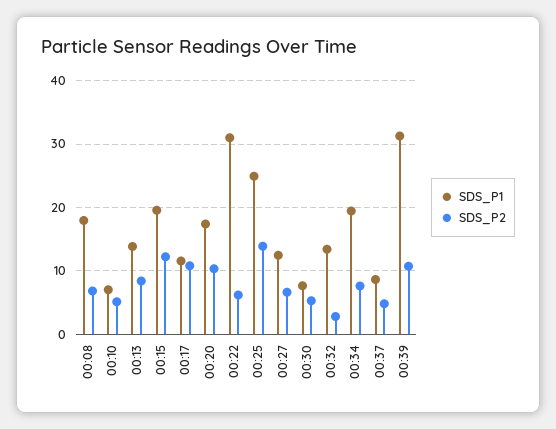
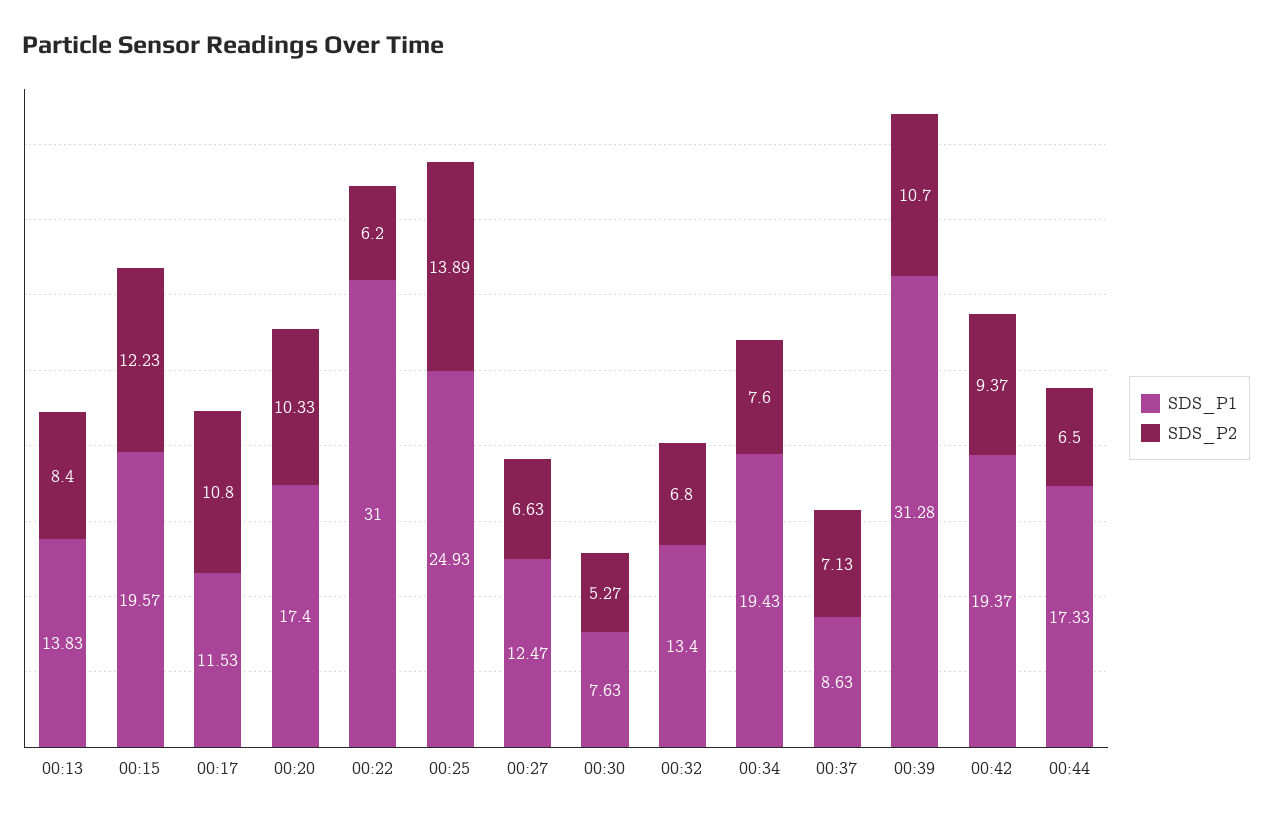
SDS_P1, 00:08: 18 -> none
SDS_P2, 00:08: 7 -> none
SDS_P1, 00:10: 7 -> none
SDS_P2, 00:10: 5 -> none
SDS_P2, 00:32: 3 -> 6.8
SDS_P2, 00:37: 5 -> 7.13
SDS_P1, 00:42: none -> 19.37
SDS_P2, 00:42: none -> 9.37
SDS_P1, 00:44: none -> 17.33
SDS_P2, 00:44: none -> 6.5

